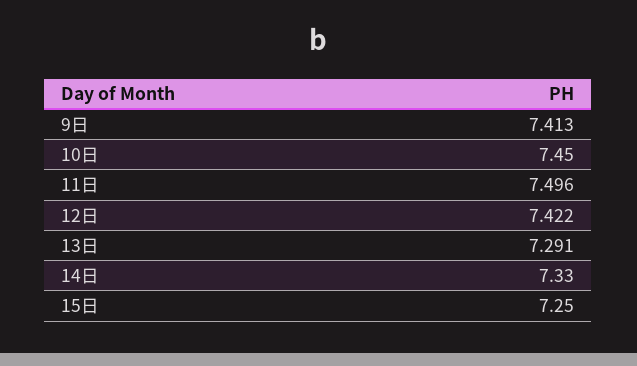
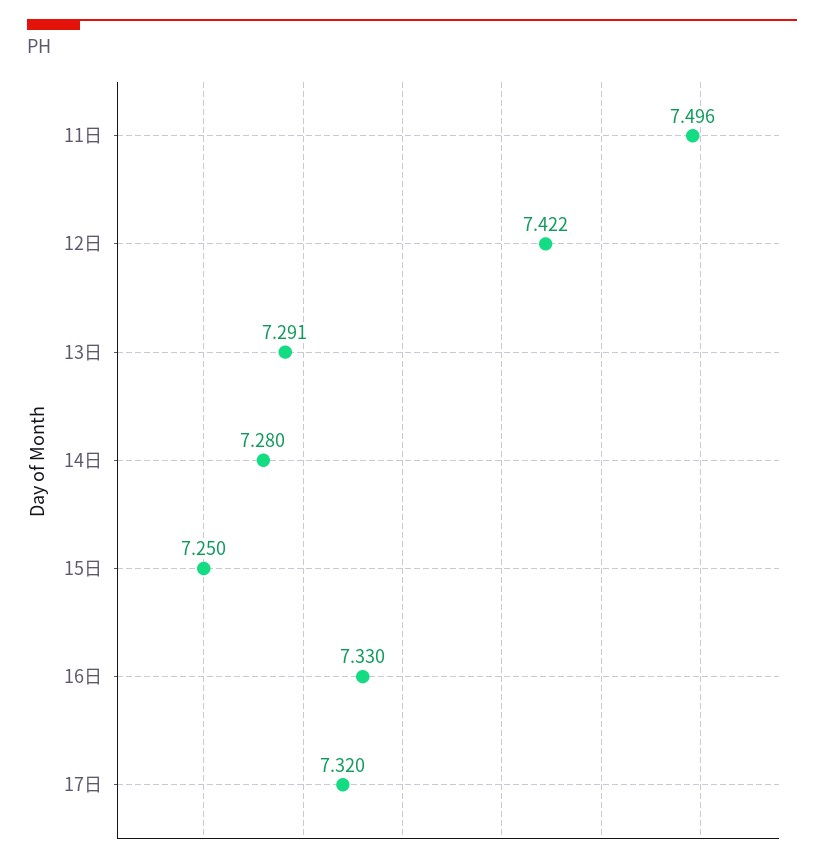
9日: 7.413 -> none
10日: 7.45 -> none
14日: 7.33 -> 7.28
16日: none -> 7.33
17日: none -> 7.32

